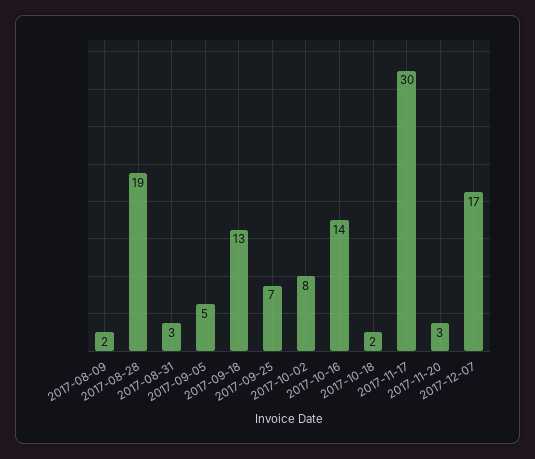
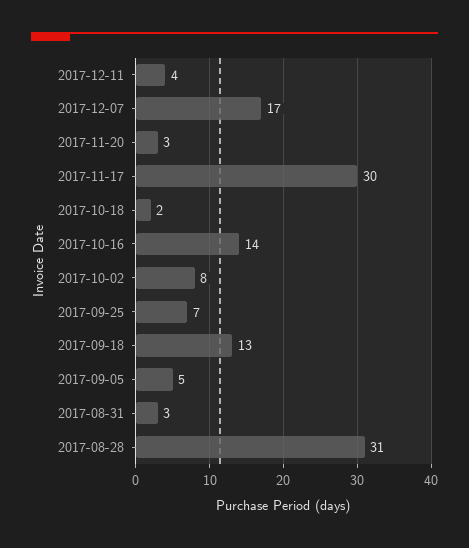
2017-08-09: 2 -> none
2017-08-28: 19 -> 31
2017-12-11: none -> 4

